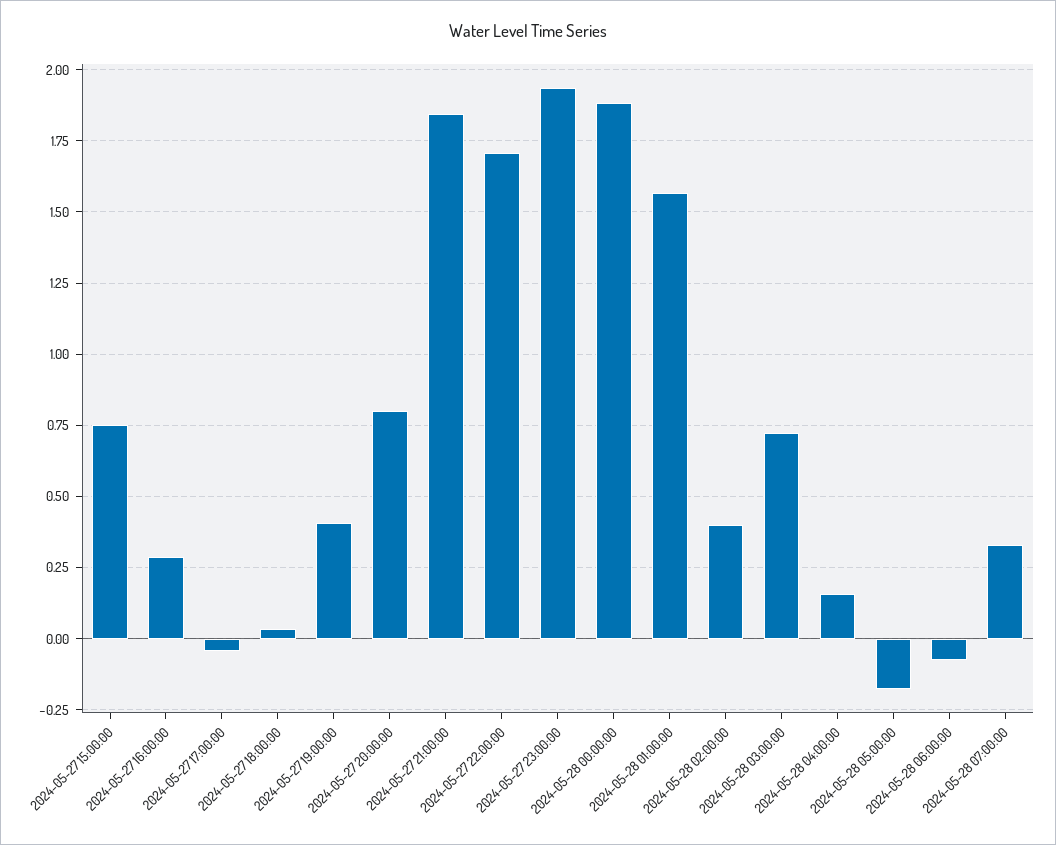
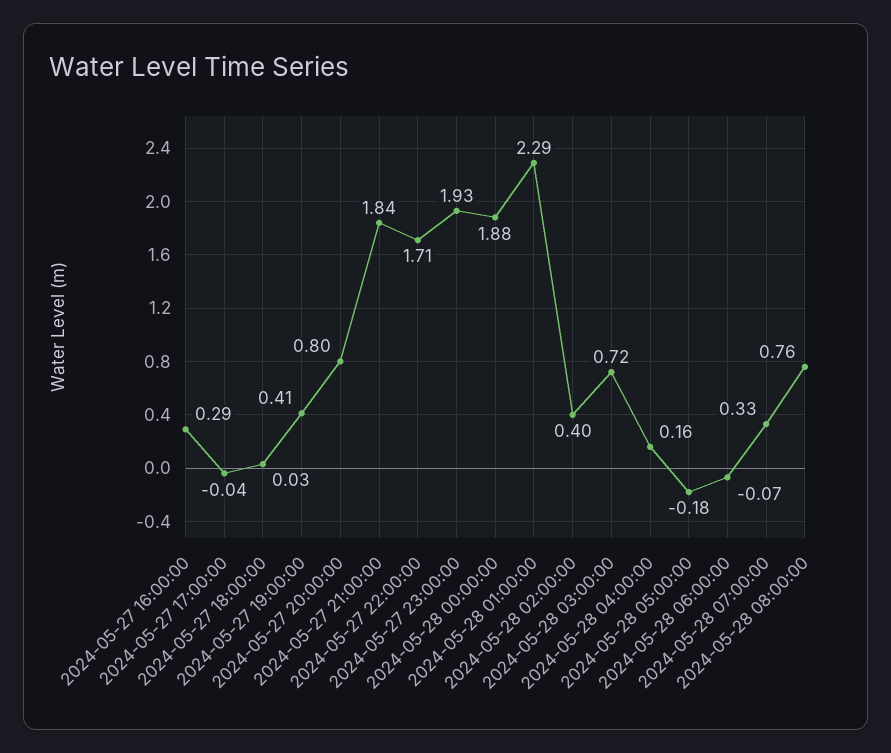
2024-05-27 15:00:00: 0.75 -> none
2024-05-28 01:00:00: 1.575 -> 2.29
2024-05-28 08:00:00: none -> 0.76

